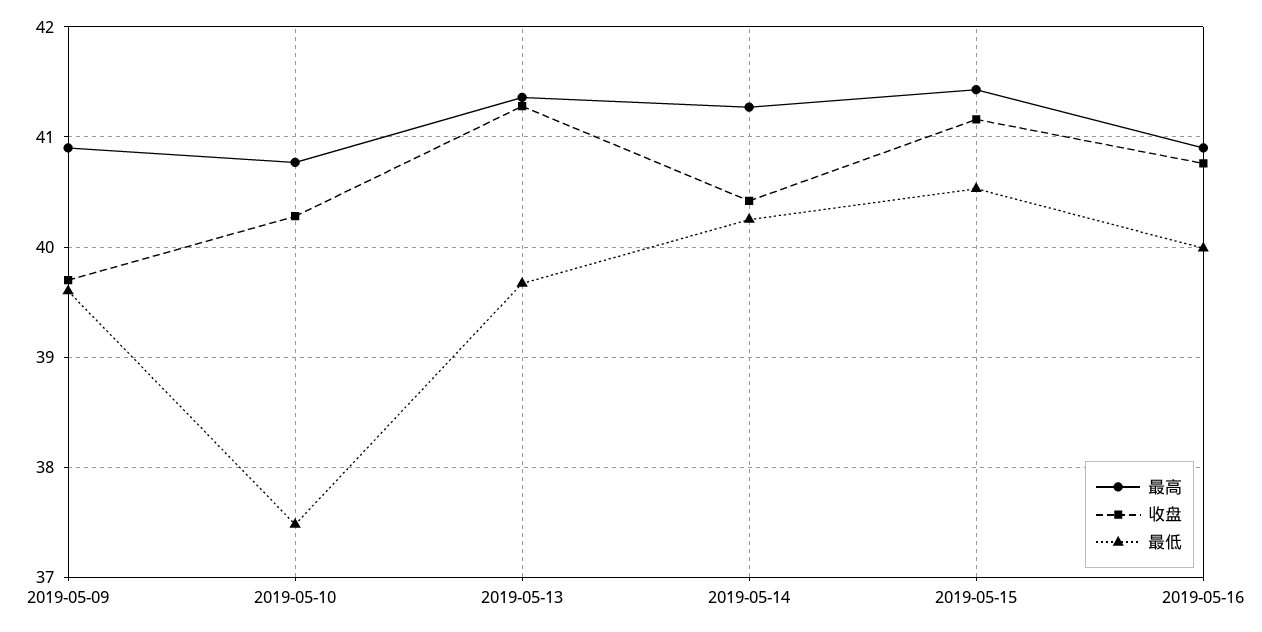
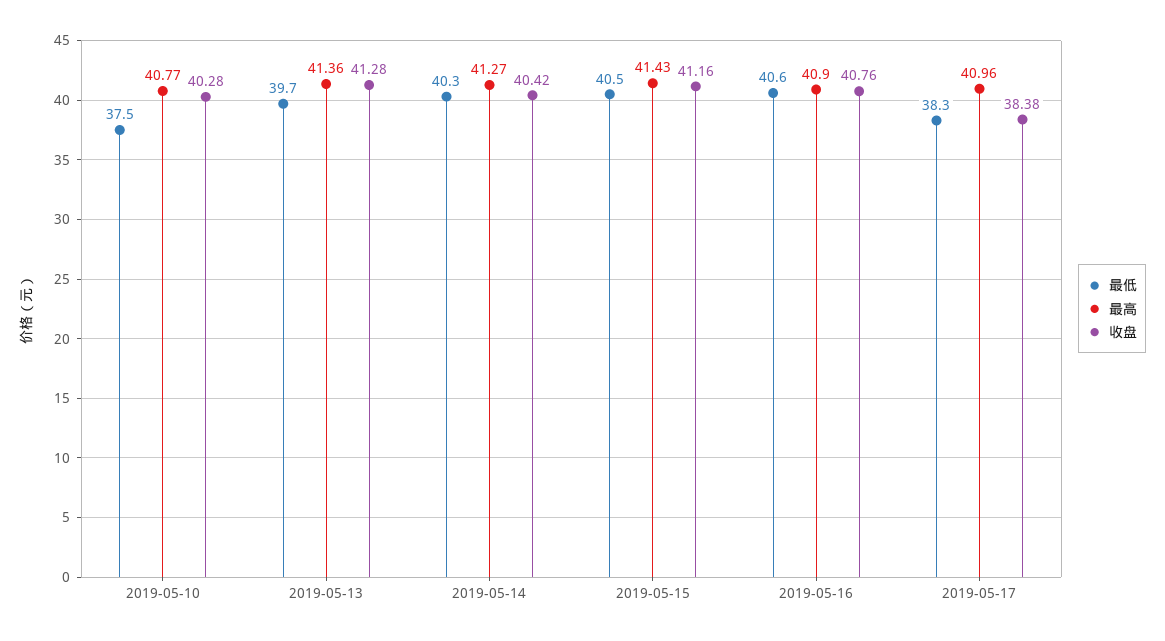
最高, 2019-05-09: 40.9 -> none
收盘, 2019-05-09: 39.7 -> none
最低, 2019-05-09: 39.6 -> none
最低, 2019-05-16: 40 -> 40.6
最低, 2019-05-17: none -> 38.3
最高, 2019-05-17: none -> 40.96
收盘, 2019-05-17: none -> 38.38

